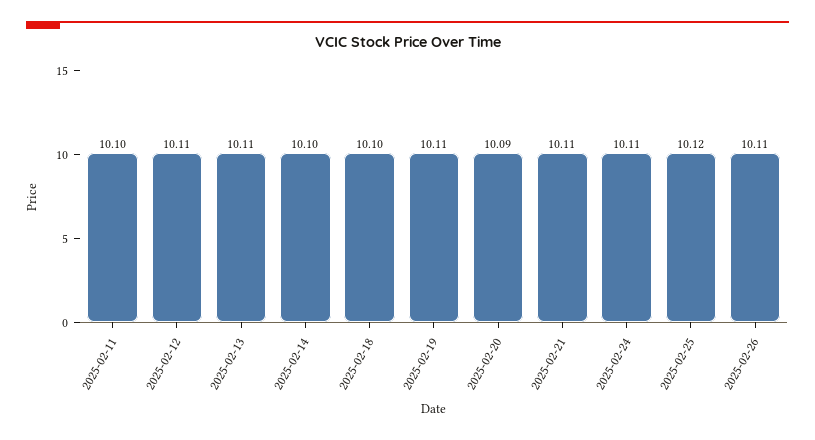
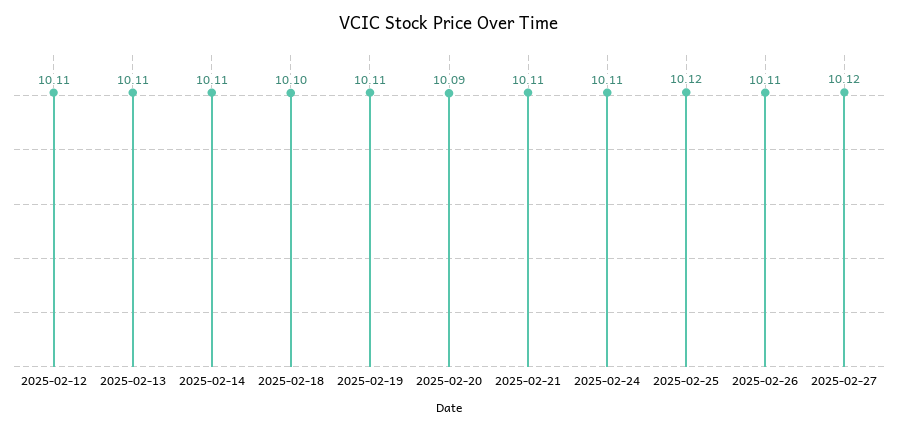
2025-02-11: 10.1 -> none
2025-02-14: 10.1 -> 10.11
2025-02-27: none -> 10.12

